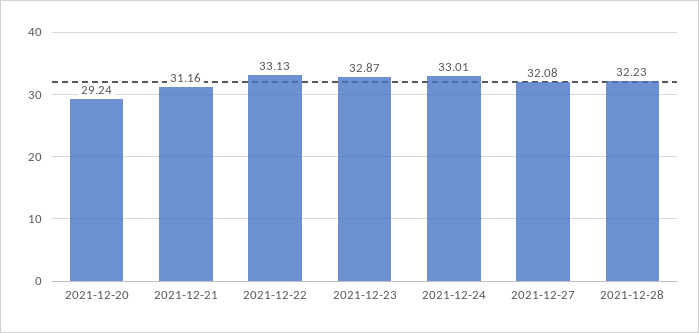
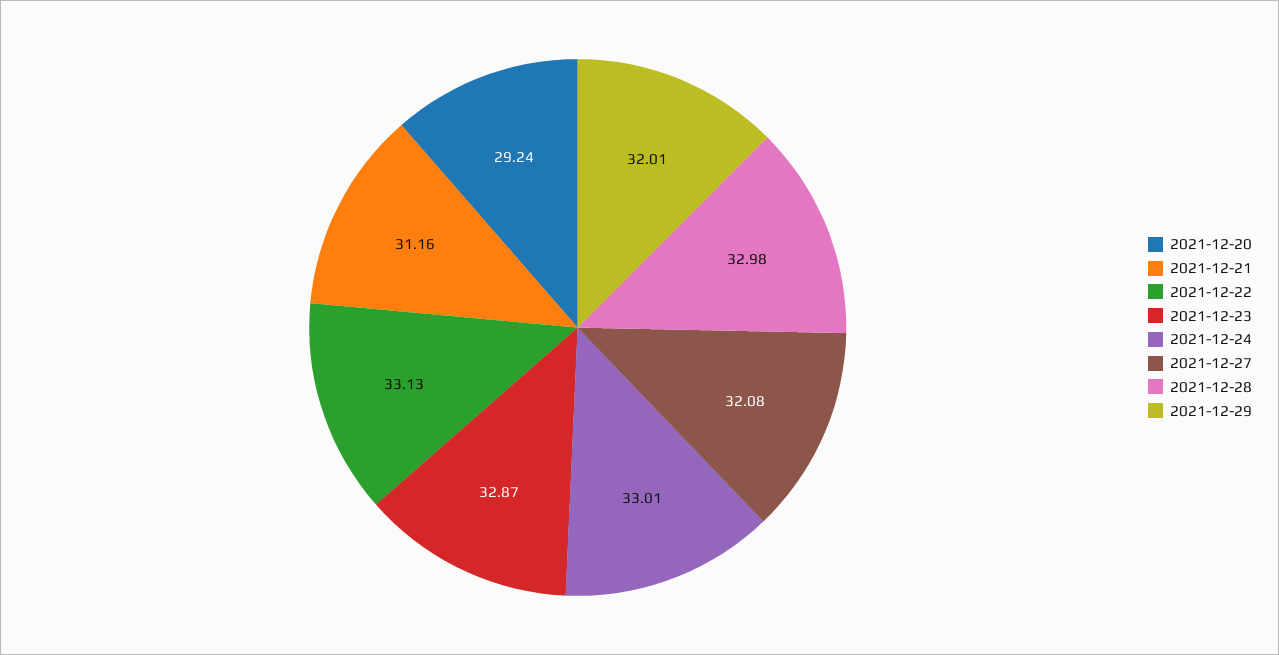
2021-12-28: 32.23 -> 32.98
2021-12-29: none -> 32.01

